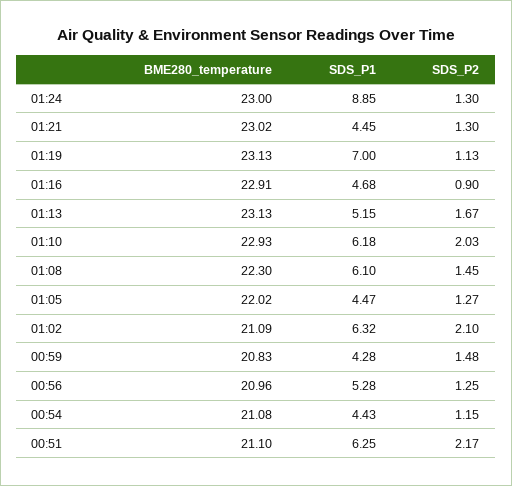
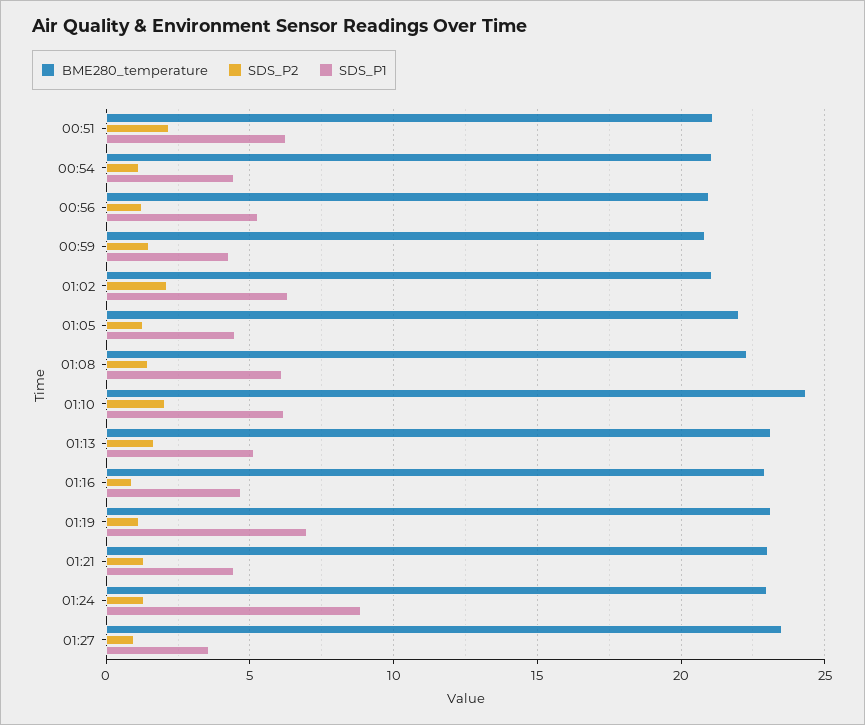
BME280_temperature, 01:10: 22.93 -> 24.5
BME280_temperature, 01:27: none -> 23.5
SDS_P2, 01:27: none -> 1
SDS_P1, 01:27: none -> 3.5

